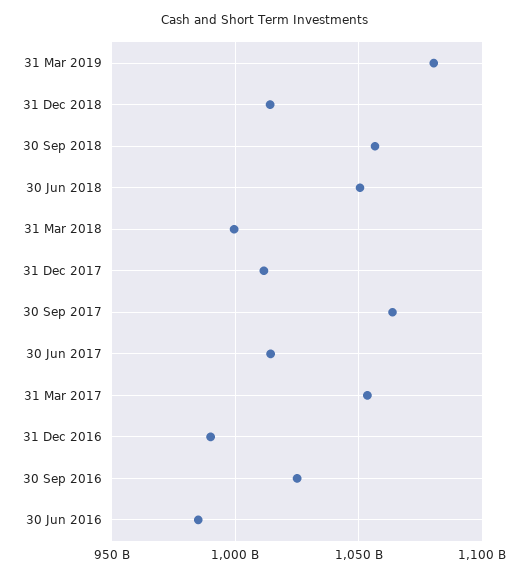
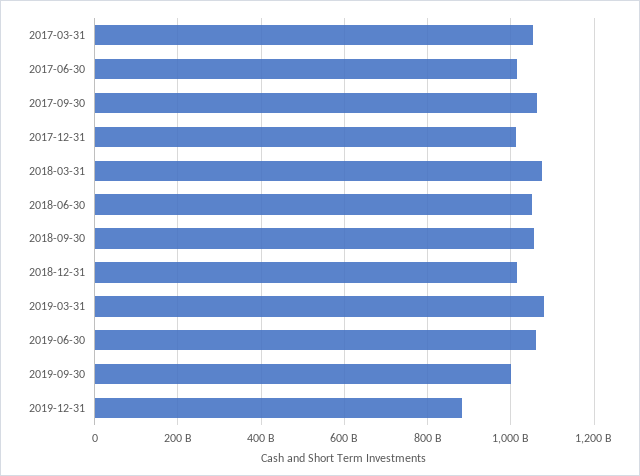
31 Mar 2018: 1000000000000 -> 1080000000000
31 Dec 2016: 990000000000 -> none
30 Sep 2016: 1025000000000 -> none
30 Jun 2016: 985000000000 -> none
2019-06-30: none -> 1060000000000
2019-09-30: none -> 1000000000000
2019-12-31: none -> 880000000000

